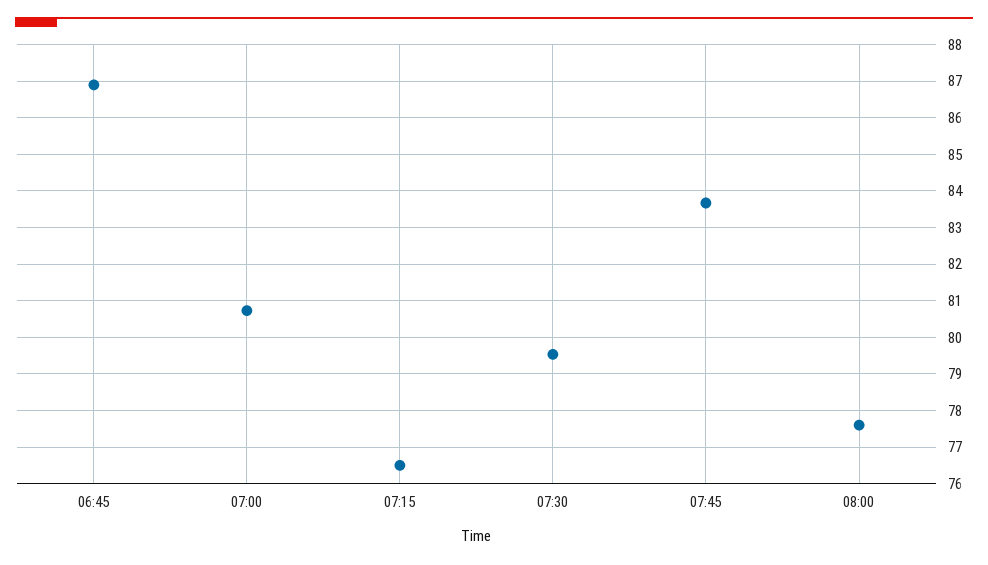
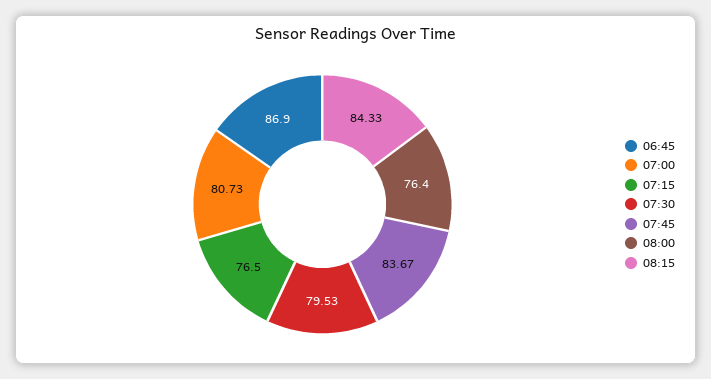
08:00: 77.6 -> 76.4
08:15: none -> 84.33

